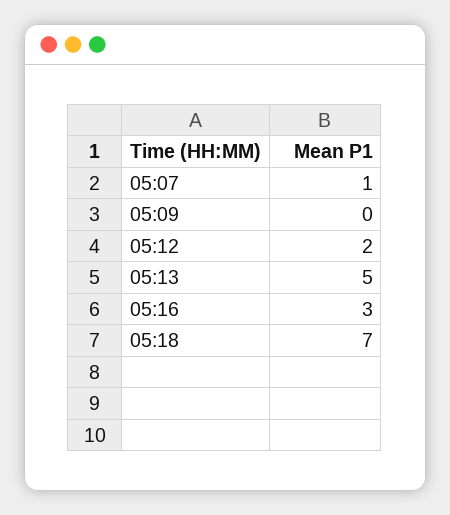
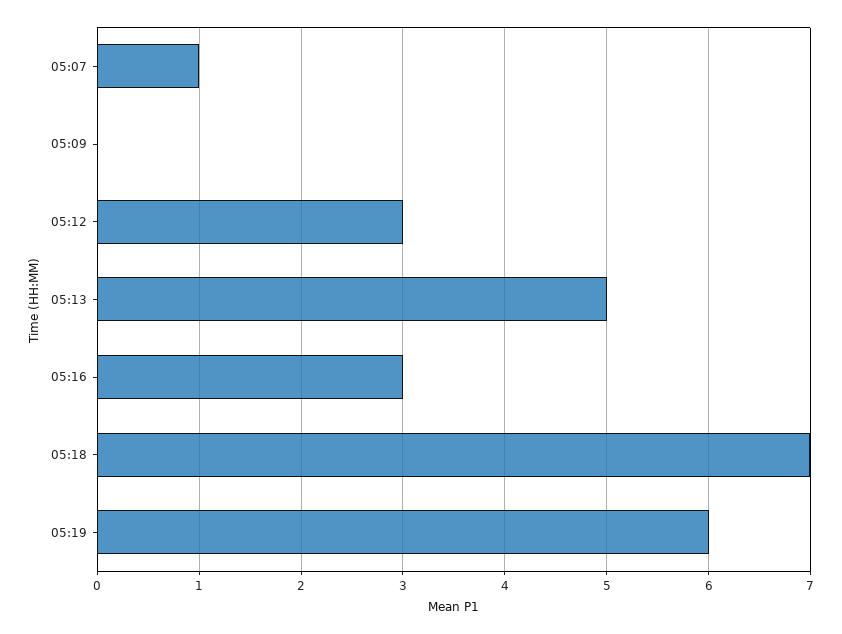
05:12: 2 -> 3
05:19: none -> 6

